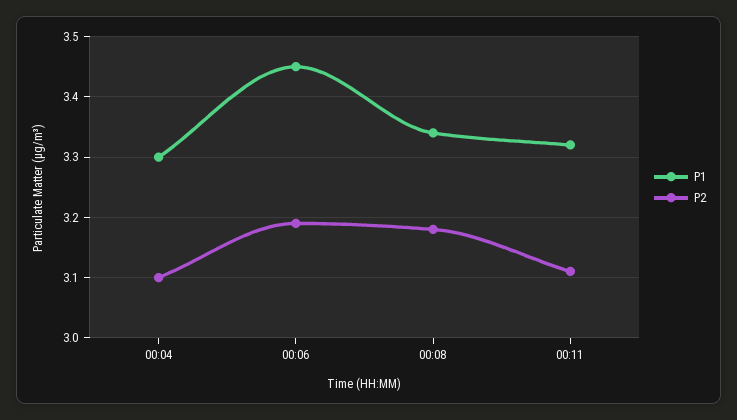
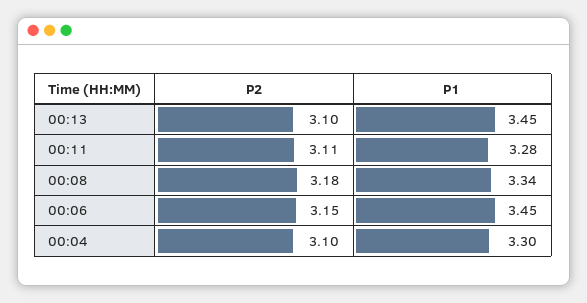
P2, 00:06: 3.19 -> 3.15
P1, 00:11: 3.32 -> 3.28
P2, 00:13: none -> 3.1
P1, 00:13: none -> 3.45

